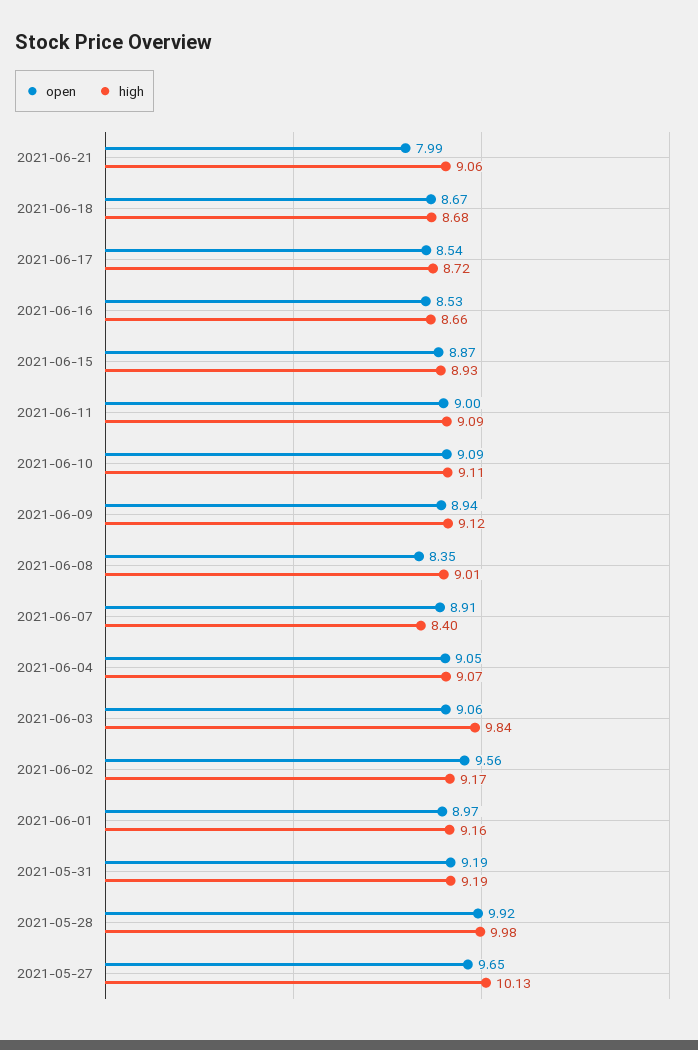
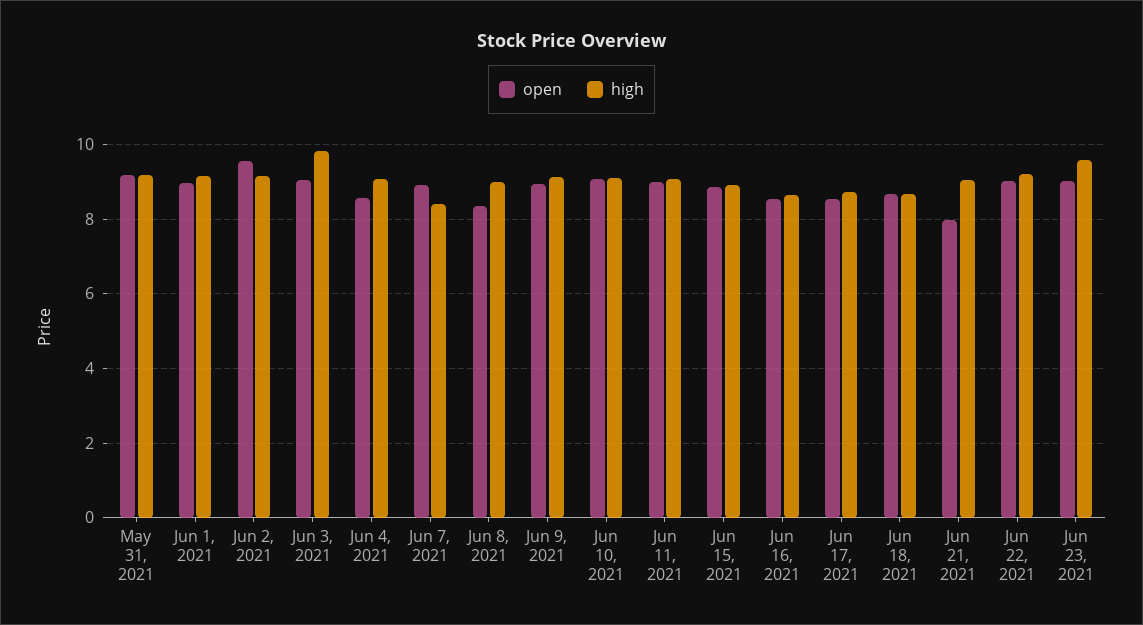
open, 2021-06-04: 9.05 -> 8.6
open, 2021-05-28: 9.92 -> none
high, 2021-05-28: 9.98 -> none
open, 2021-05-27: 9.65 -> none
high, 2021-05-27: 10.13 -> none
open, Jun 22, 2021: none -> 9
high, Jun 22, 2021: none -> 9.2
open, Jun 23, 2021: none -> 9
high, Jun 23, 2021: none -> 9.6

